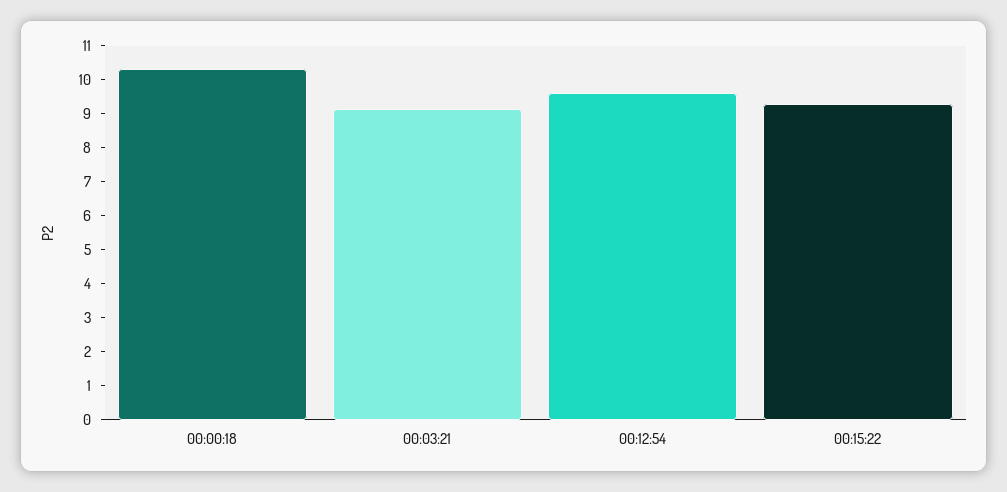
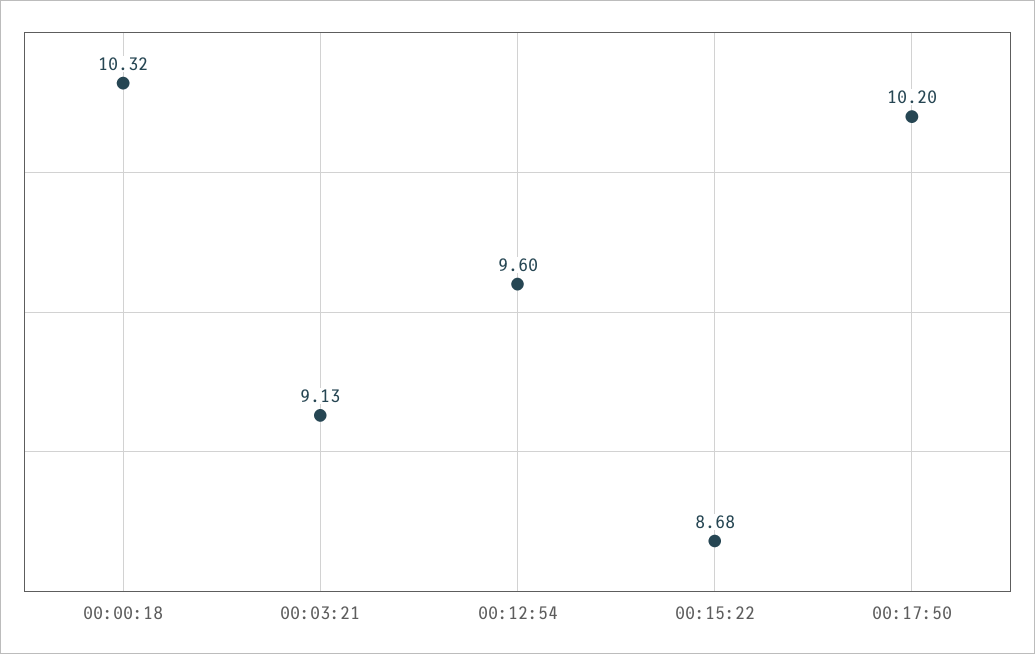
00:15:22: 9.25 -> 8.68
00:17:50: none -> 10.2

